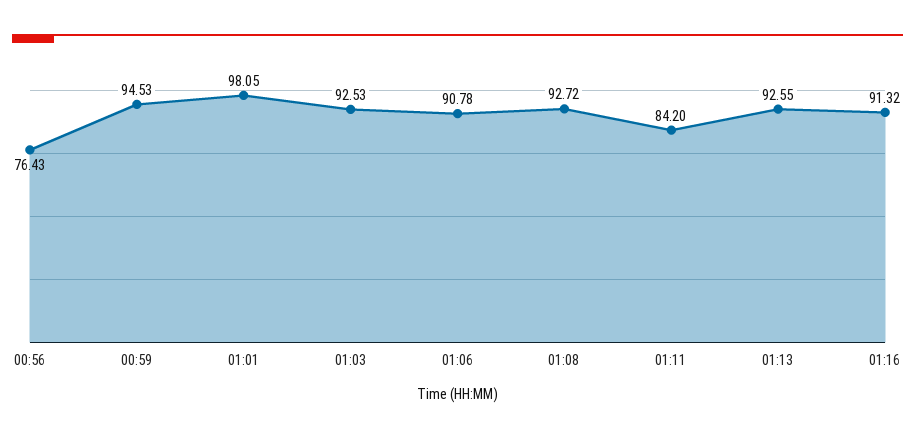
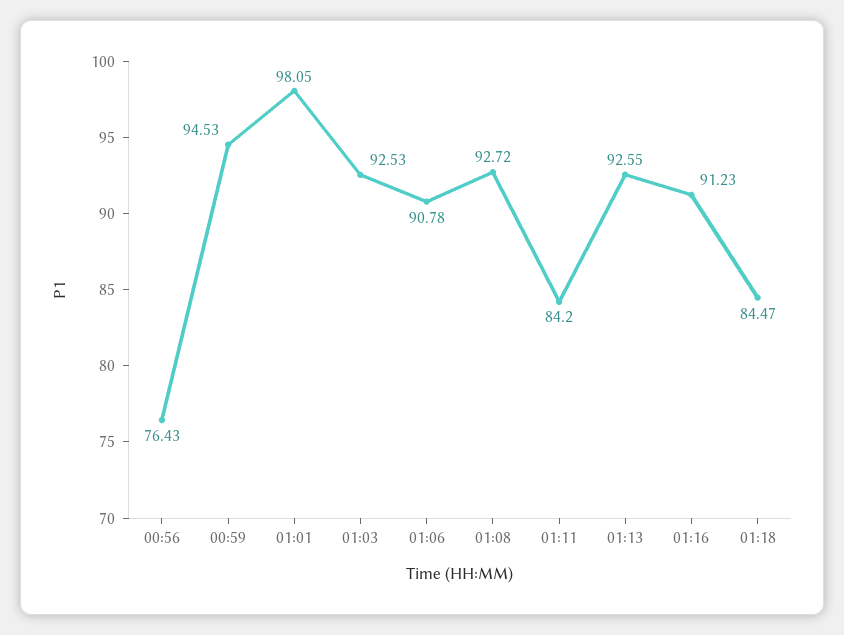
01:16: 91.32 -> 91.23
01:18: none -> 84.47

